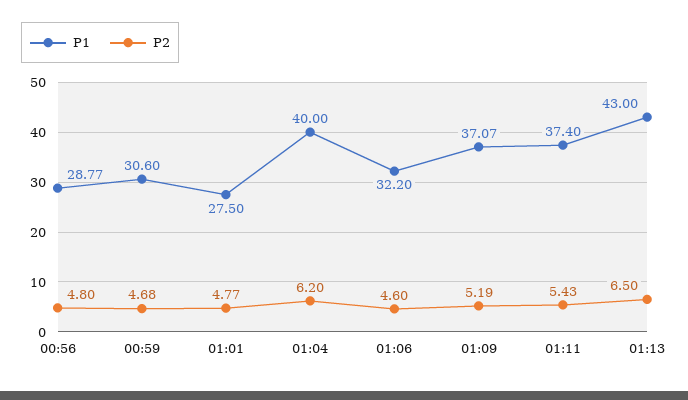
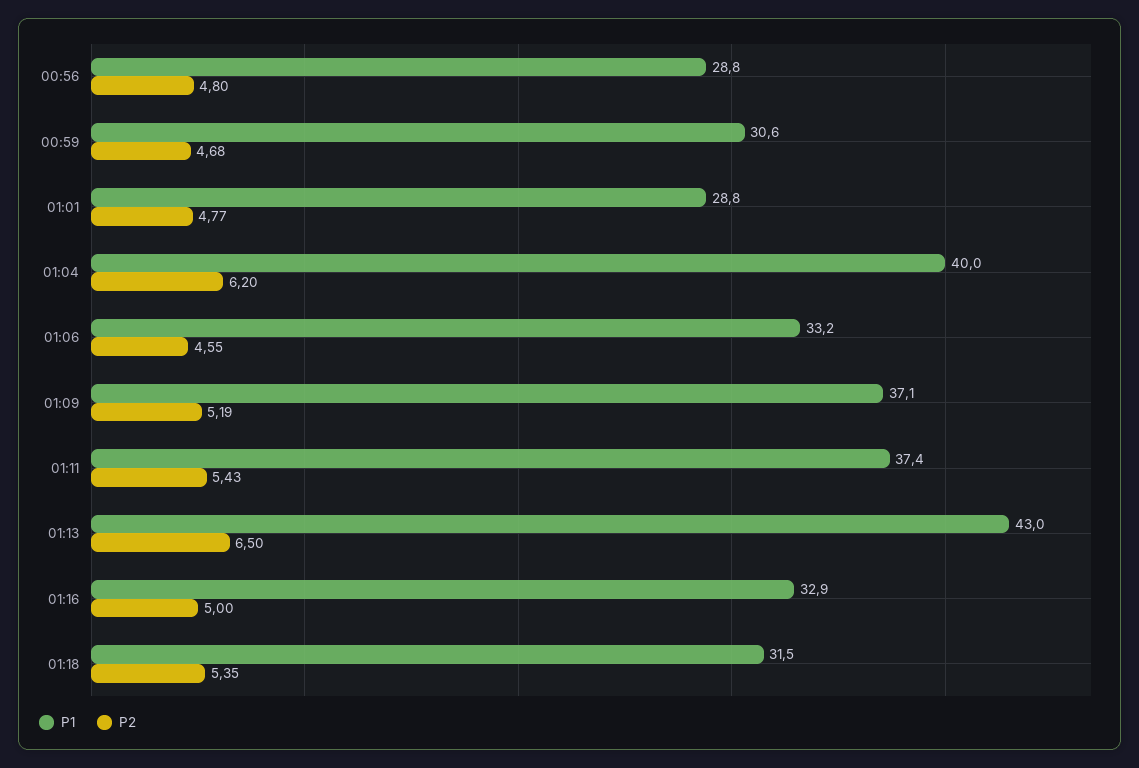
P1, 01:01: 27.5 -> 28.8
P1, 01:06: 32.2 -> 33.2
P2, 01:06: 4.6 -> 4.55
P1, 01:16: none -> 32.9
P2, 01:16: none -> 5
P1, 01:18: none -> 31.5
P2, 01:18: none -> 5.35

